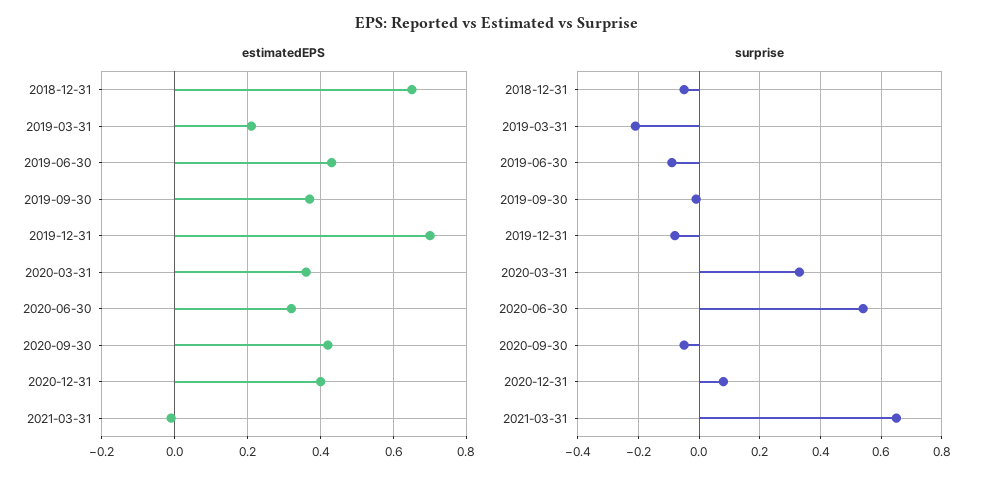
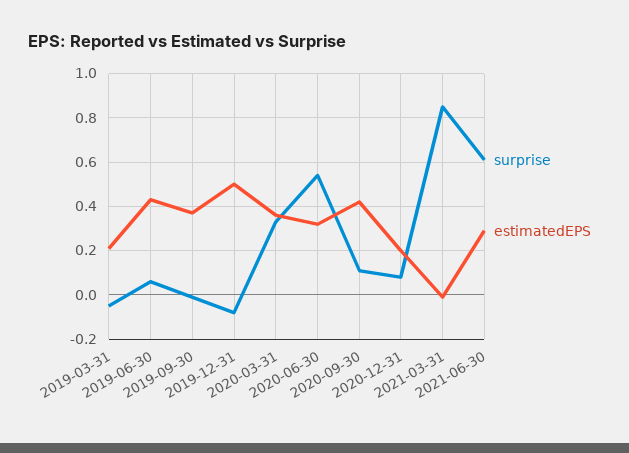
estimatedEPS, 2018-12-31: 0.65 -> none
estimatedEPS, 2019-12-31: 0.7 -> 0.5
estimatedEPS, 2020-12-31: 0.4 -> 0.2
surprise, 2018-12-31: -0.05 -> none
surprise, 2019-03-31: -0.2 -> -0.05
surprise, 2019-06-30: -0.1 -> 0.05
surprise, 2020-09-30: -0.05 -> 0.1
surprise, 2021-03-31: 0.65 -> 0.85
surprise, 2021-06-30: none -> 0.6
estimatedEPS, 2021-06-30: none -> 0.3

